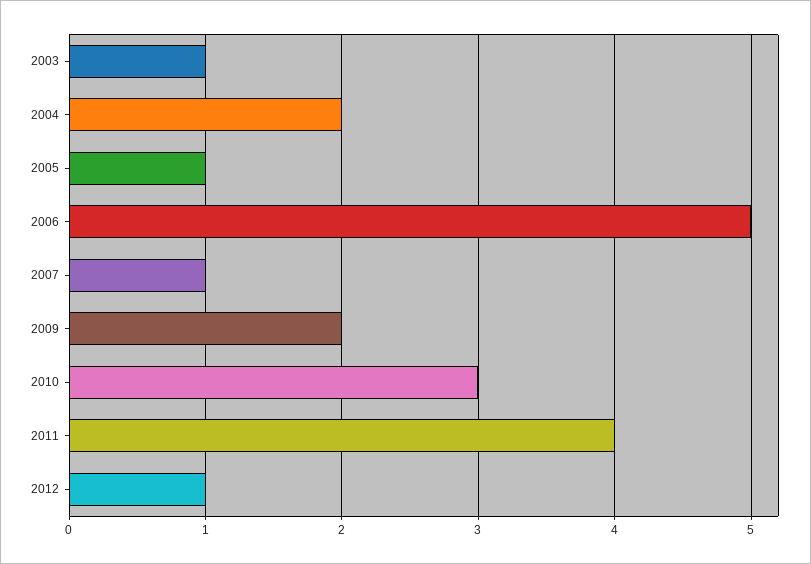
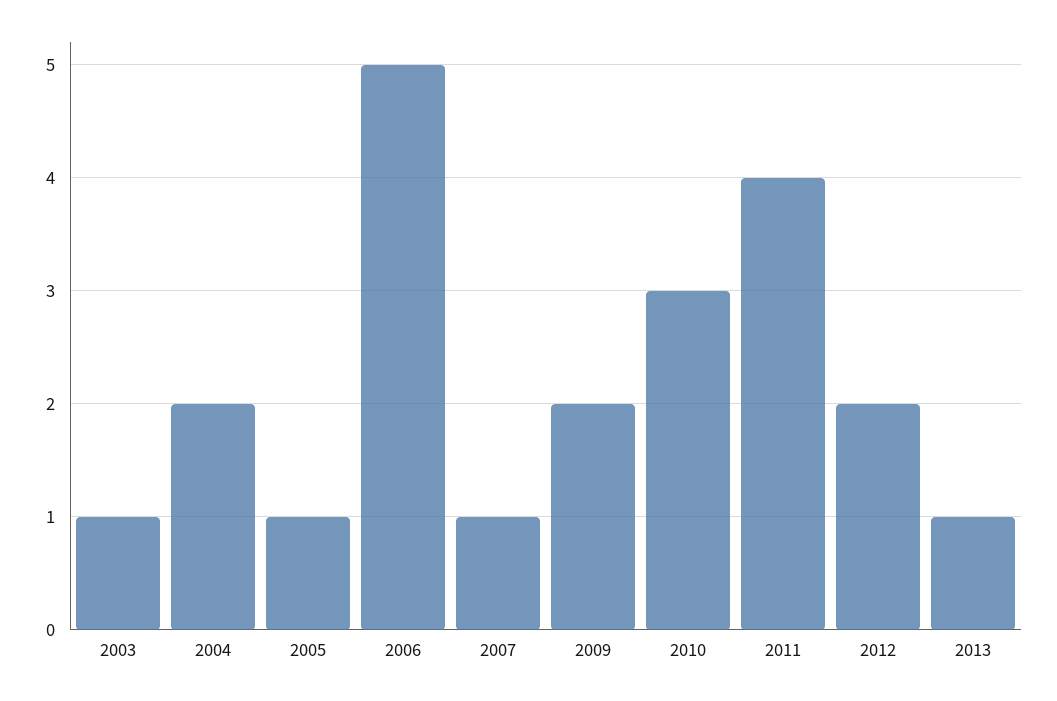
2012: 1 -> 2
2013: none -> 1

